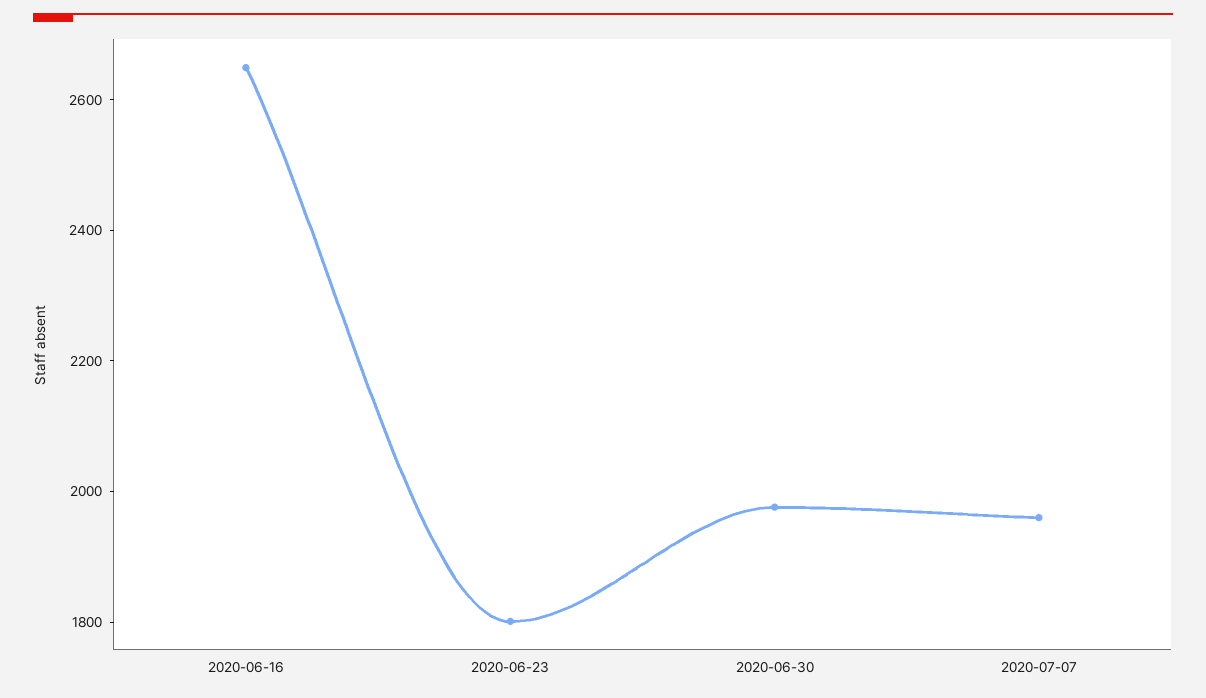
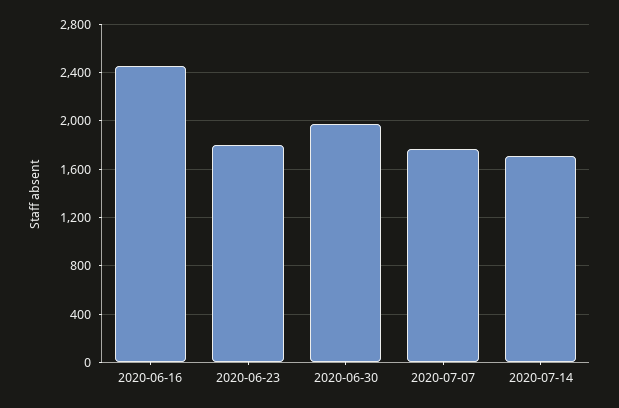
2020-06-16: 2650 -> 2450
2020-07-07: 1950 -> 1750
2020-07-14: none -> 1700

